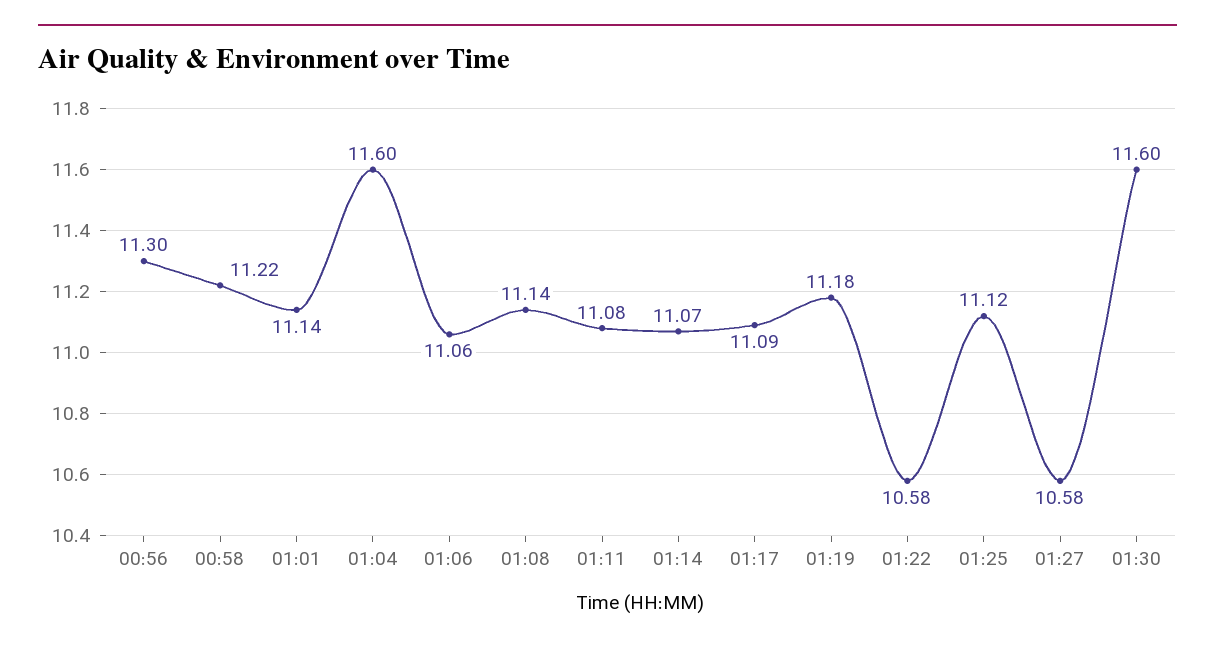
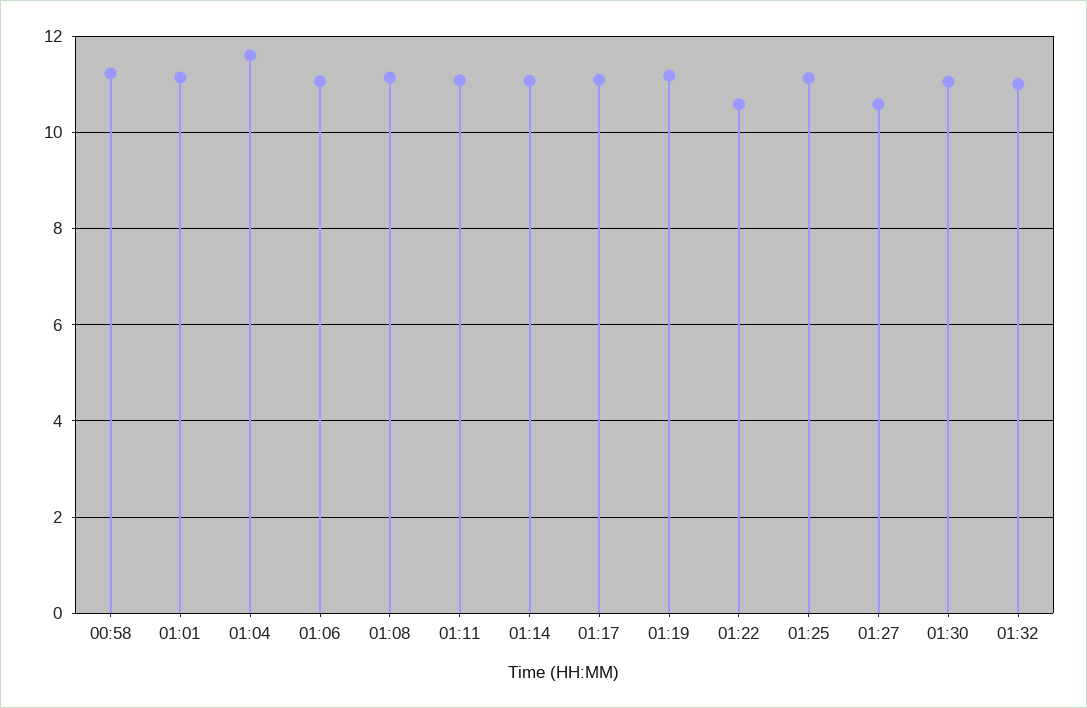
00:56: 11.3 -> none
01:30: 11.6 -> 11
01:32: none -> 11

